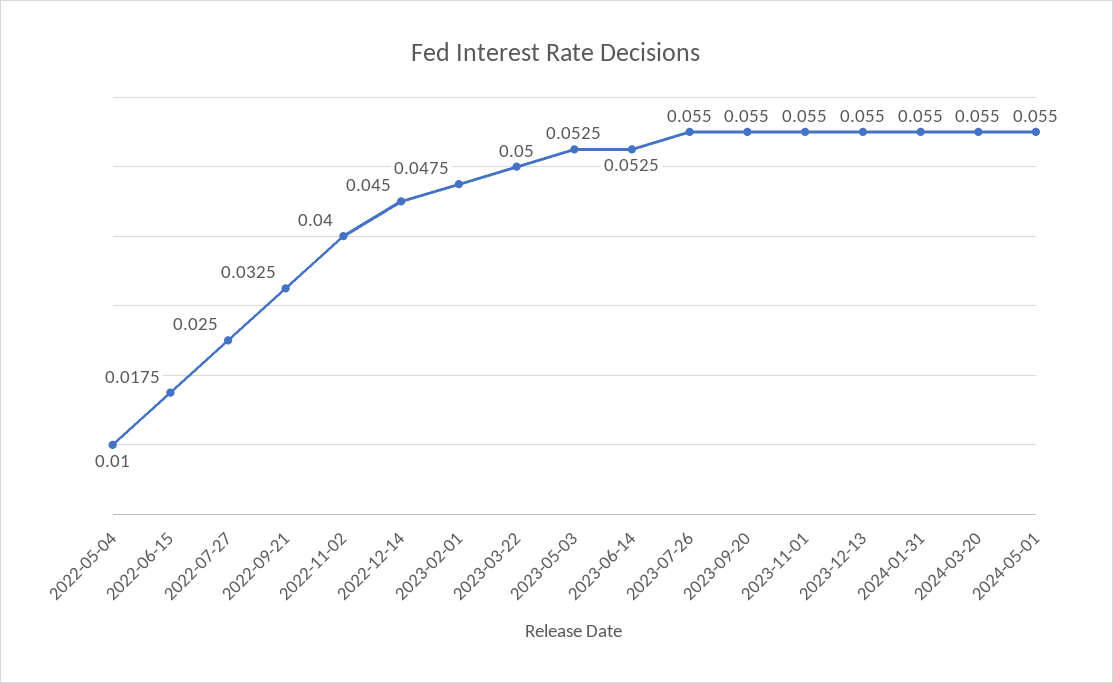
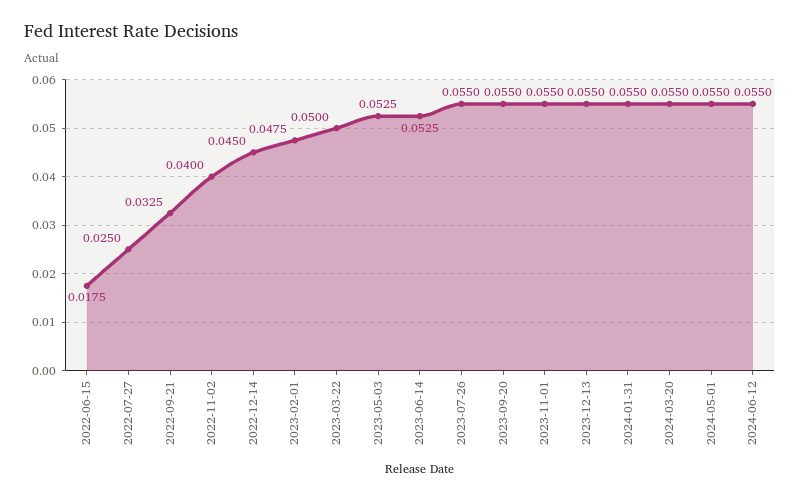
2022-05-04: 0.01 -> none
2024-06-12: none -> 0.055

